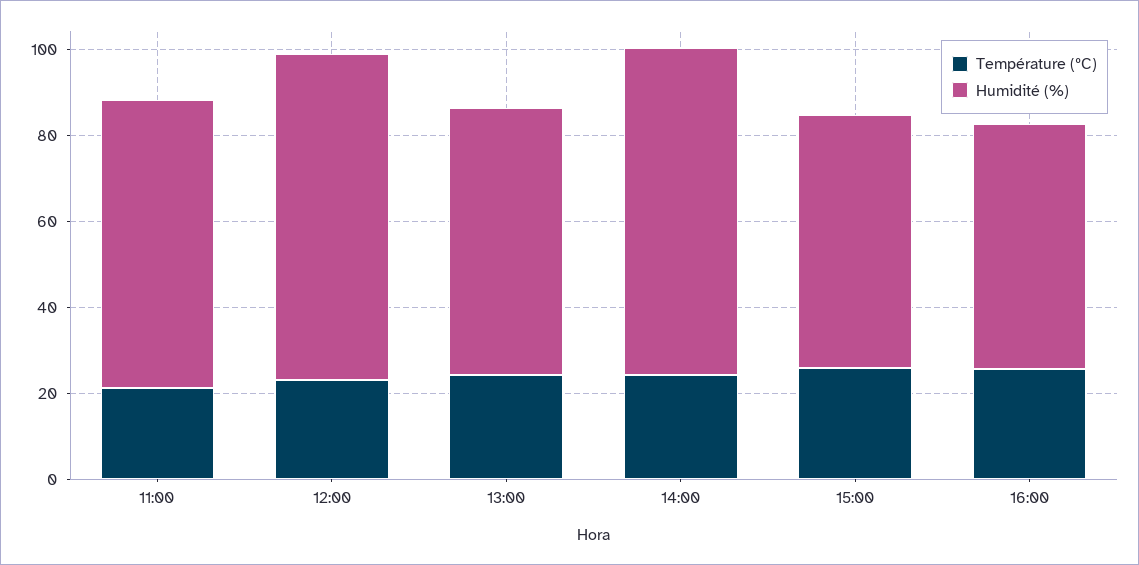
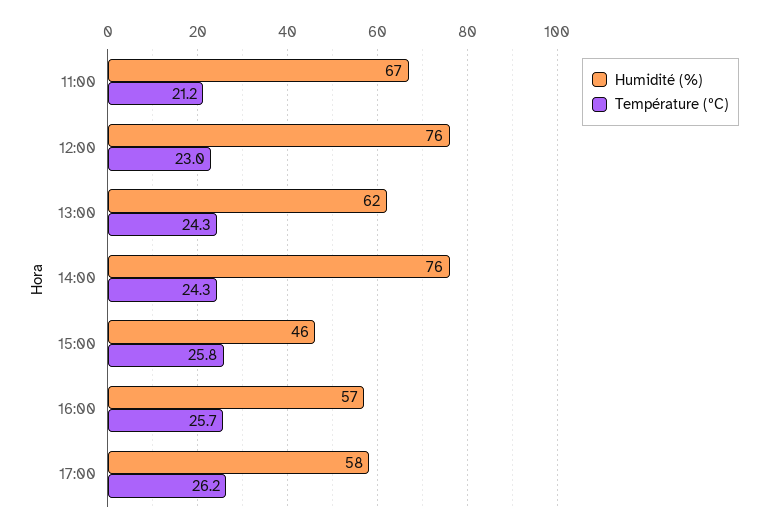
Humidité (%), 15:00: 60 -> 46
Humidité (%), 17:00: none -> 58
Température (ºC), 17:00: none -> 26.2

